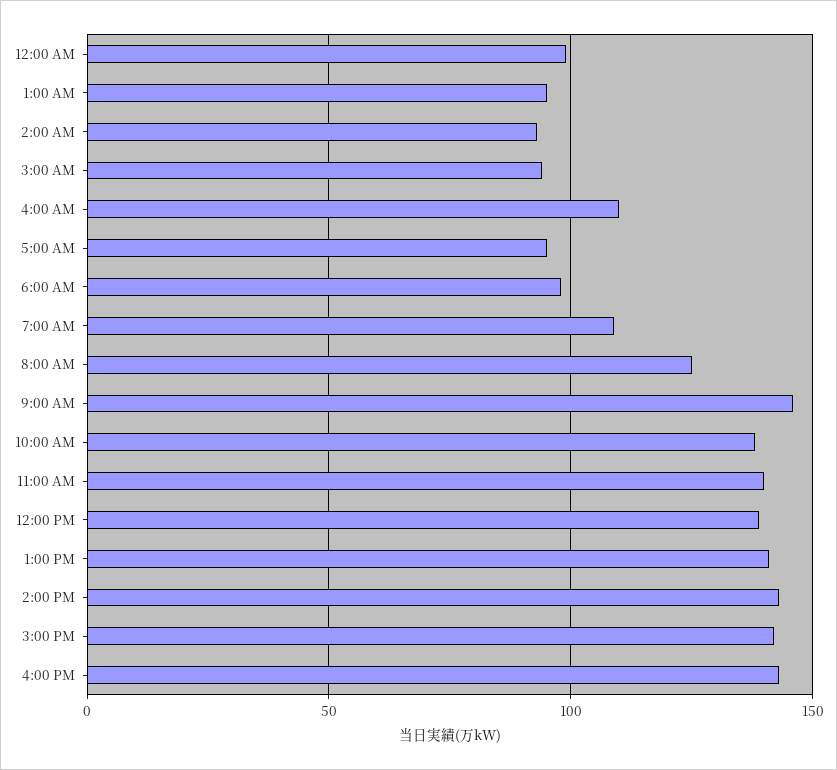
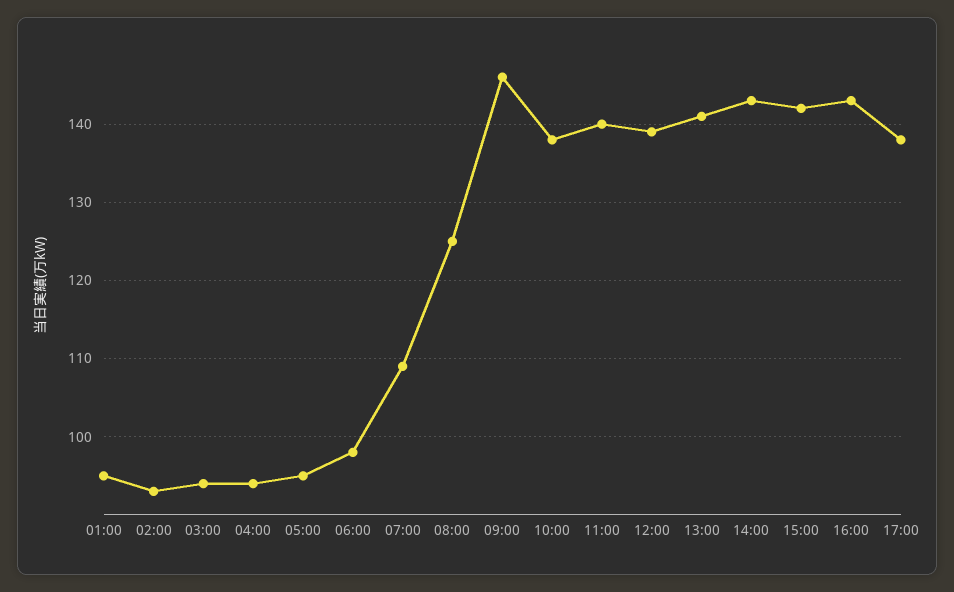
12:00 AM: 100 -> none
4:00 AM: 110 -> 94
17:00: none -> 138

